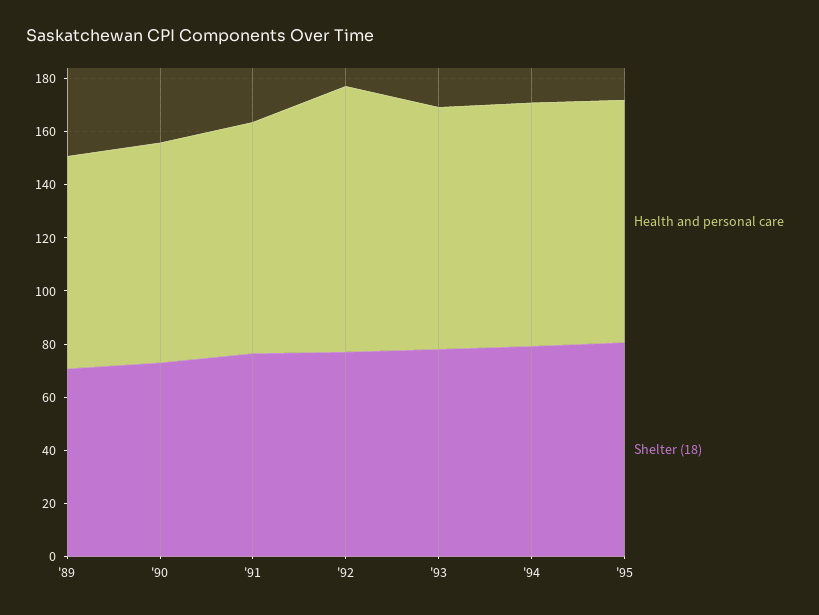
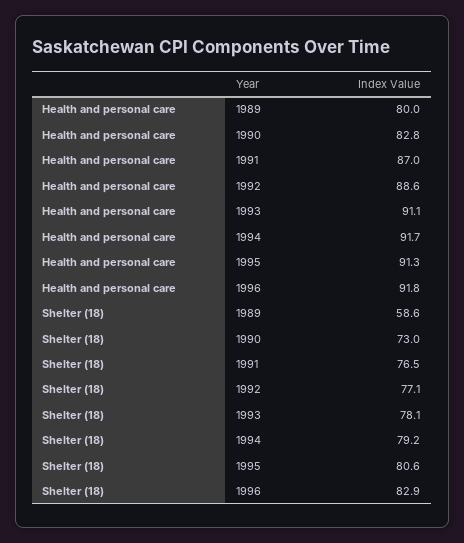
Shelter (18), '89: 70 -> 58.6
Health and personal care, '92: 100 -> 88.6
Health and personal care, 1996: none -> 91.8
Shelter (18), 1996: none -> 82.9

